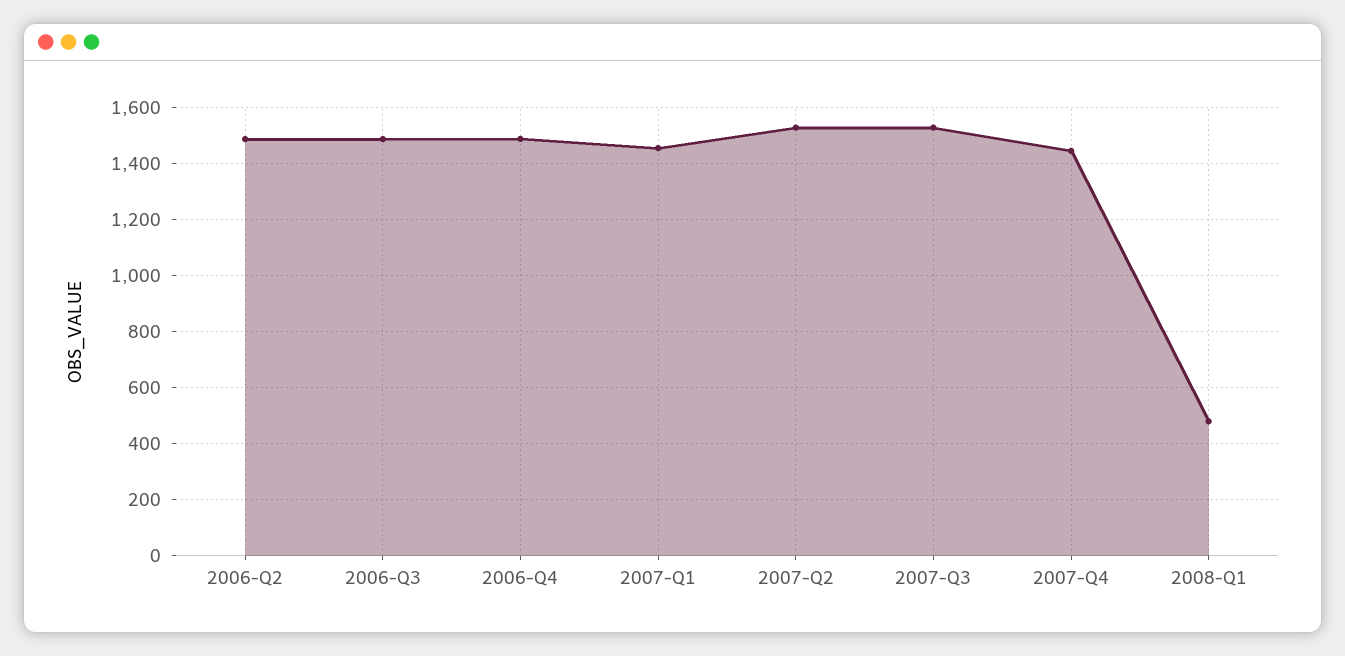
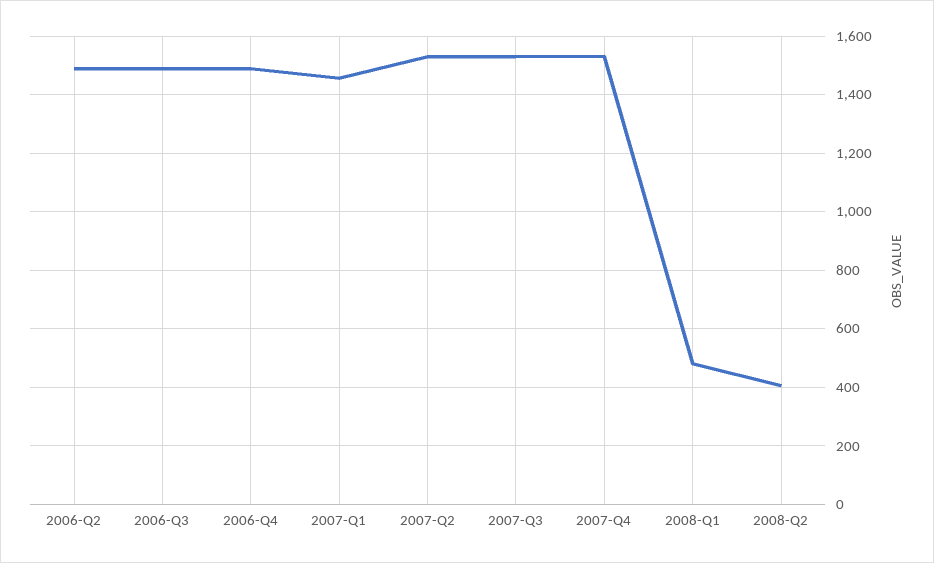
2007-Q4: 1450 -> 1525
2008-Q2: none -> 400

